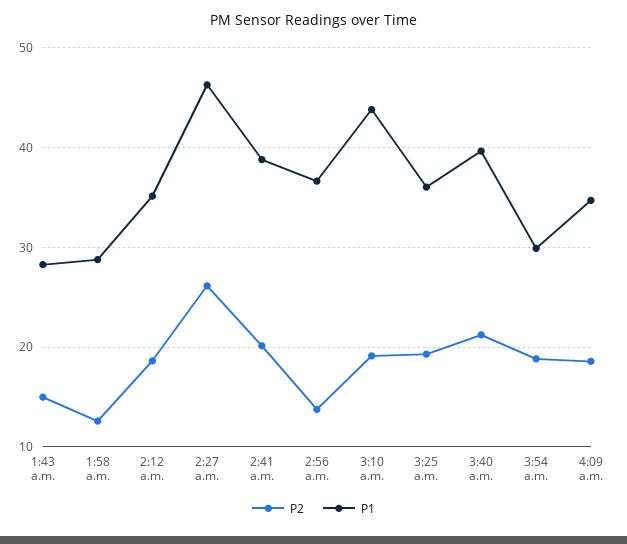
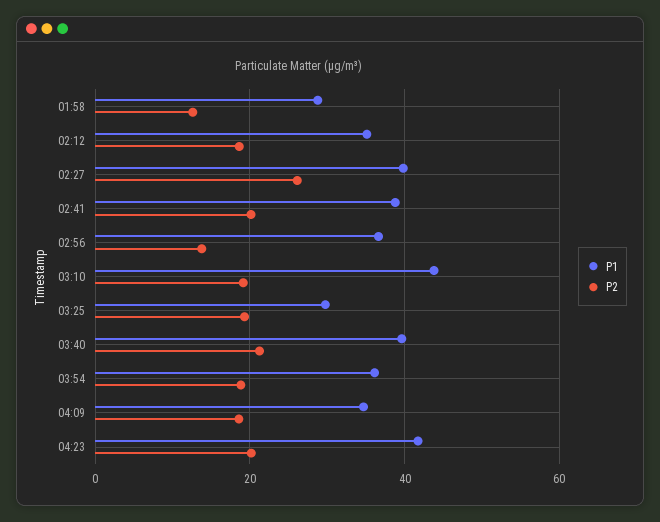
P2, 1:43 a.m.: 15 -> none
P1, 1:43 a.m.: 28 -> none
P1, 2:27 a.m.: 46 -> 40
P1, 3:25 a.m.: 36 -> 30
P1, 3:54 a.m.: 30 -> 36
P1, 04:23: none -> 42
P2, 04:23: none -> 20

